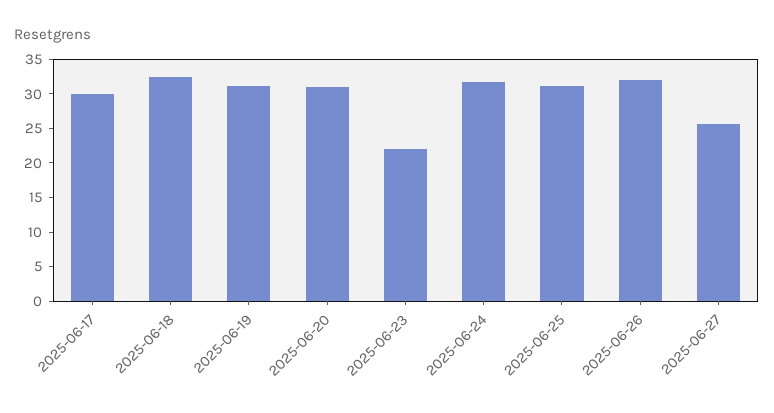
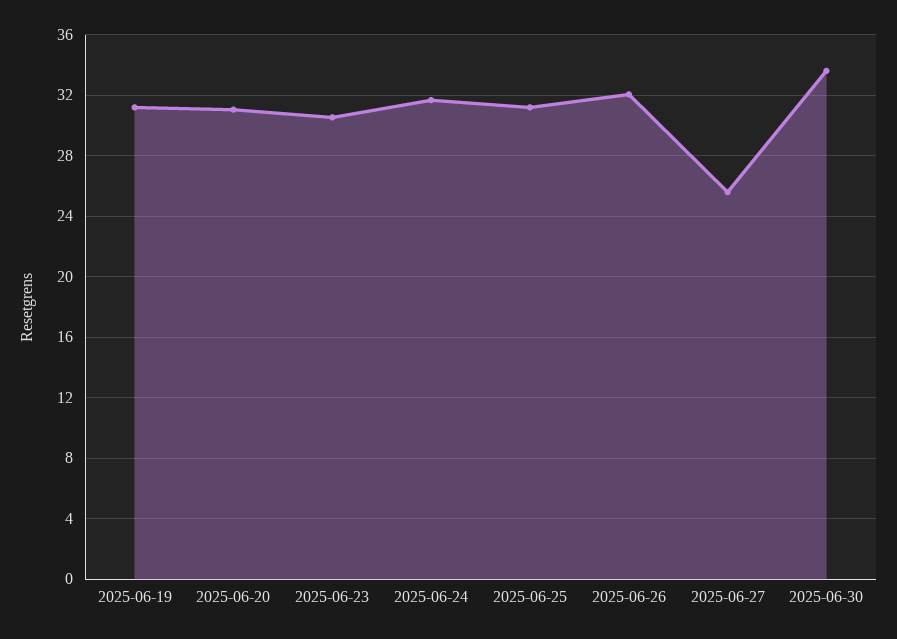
2025-06-17: 30 -> none
2025-06-18: 32.5 -> none
2025-06-23: 22.5 -> 30.5
2025-06-30: none -> 33.5

